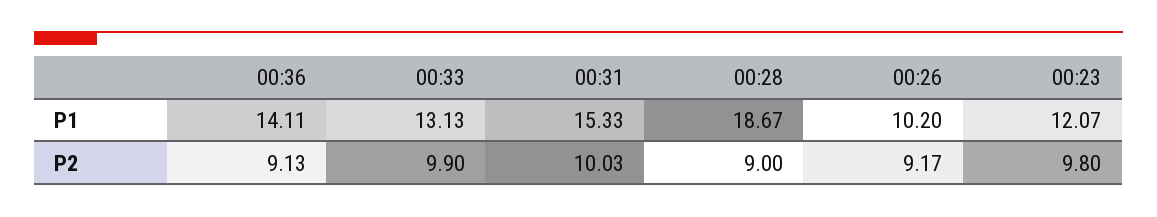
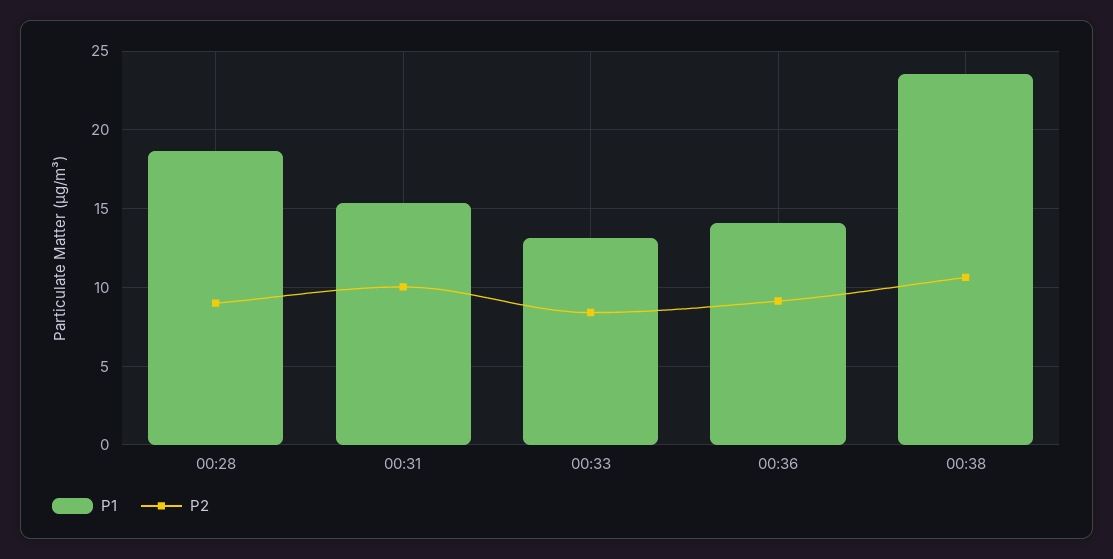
P1, 00:26: 10.2 -> none
P1, 00:23: 12.07 -> none
P2, 00:33: 9.9 -> 8.5
P2, 00:26: 9.17 -> none
P2, 00:23: 9.8 -> none
P1, 00:38: none -> 23.5
P2, 00:38: none -> 10.5

